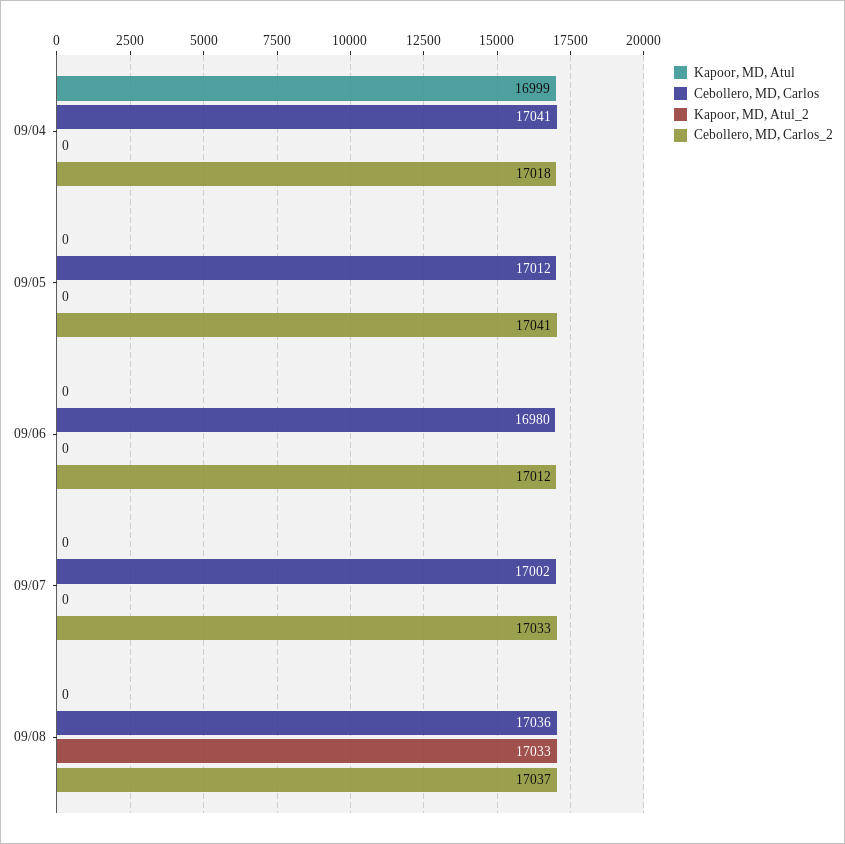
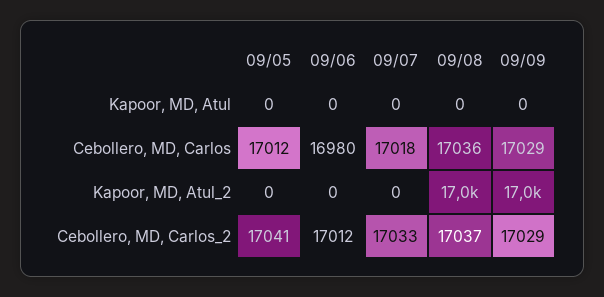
Kapoor, MD, Atul, 09/04: 16999 -> none
Cebollero, MD, Carlos, 09/04: 17041 -> none
Kapoor, MD, Atul_2, 09/04: 0 -> none
Cebollero, MD, Carlos_2, 09/04: 17018 -> none
Cebollero, MD, Carlos, 09/07: 17002 -> 17018
Kapoor, MD, Atul, 09/09: none -> 0
Cebollero, MD, Carlos, 09/09: none -> 17029
Kapoor, MD, Atul_2, 09/09: none -> 17000
Cebollero, MD, Carlos_2, 09/09: none -> 17029

